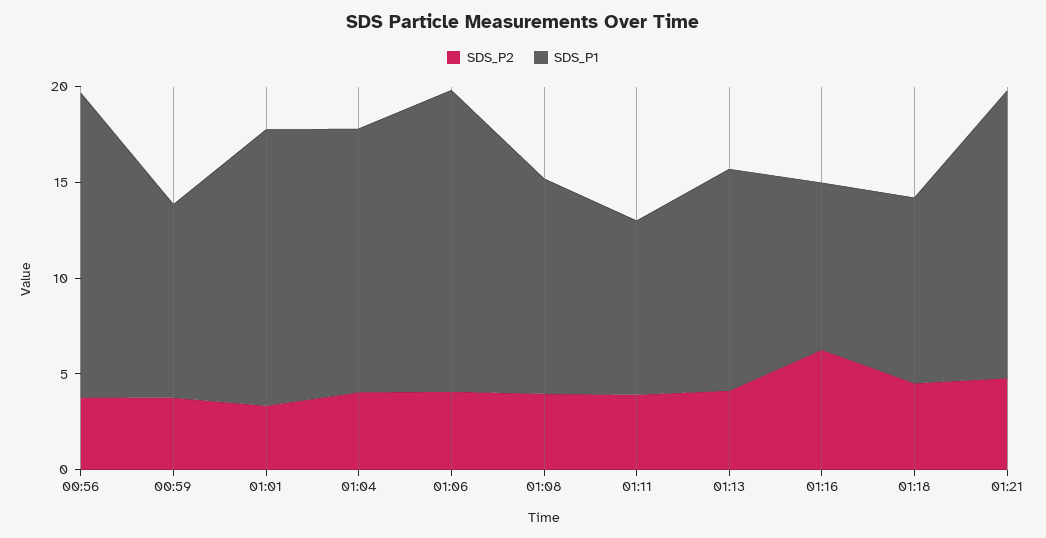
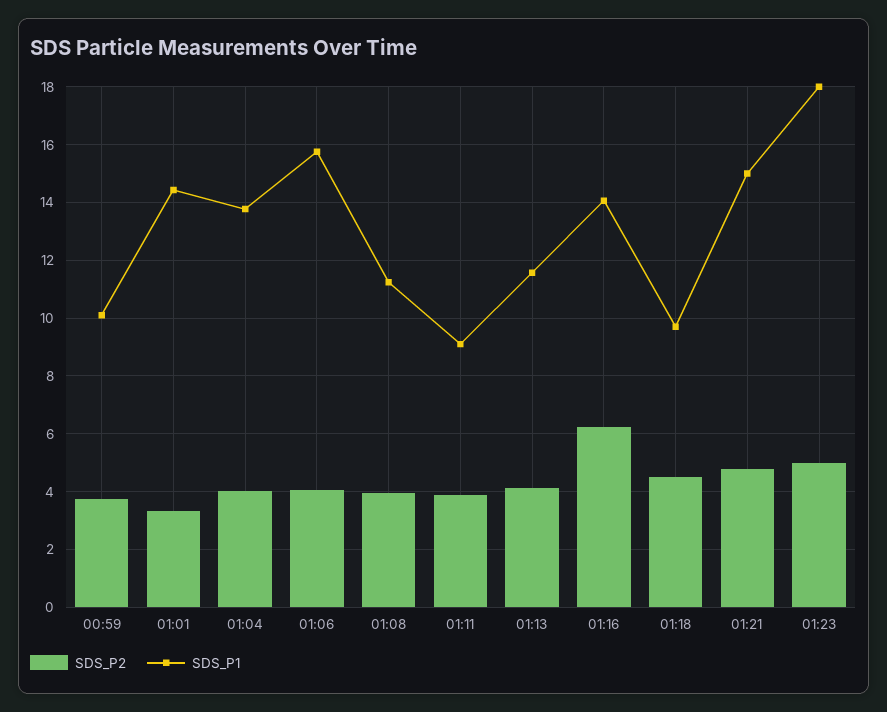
SDS_P2, 00:56: 4 -> none
SDS_P1, 00:56: 16 -> none
SDS_P1, 01:16: 9 -> 14
SDS_P2, 01:23: none -> 5
SDS_P1, 01:23: none -> 18

